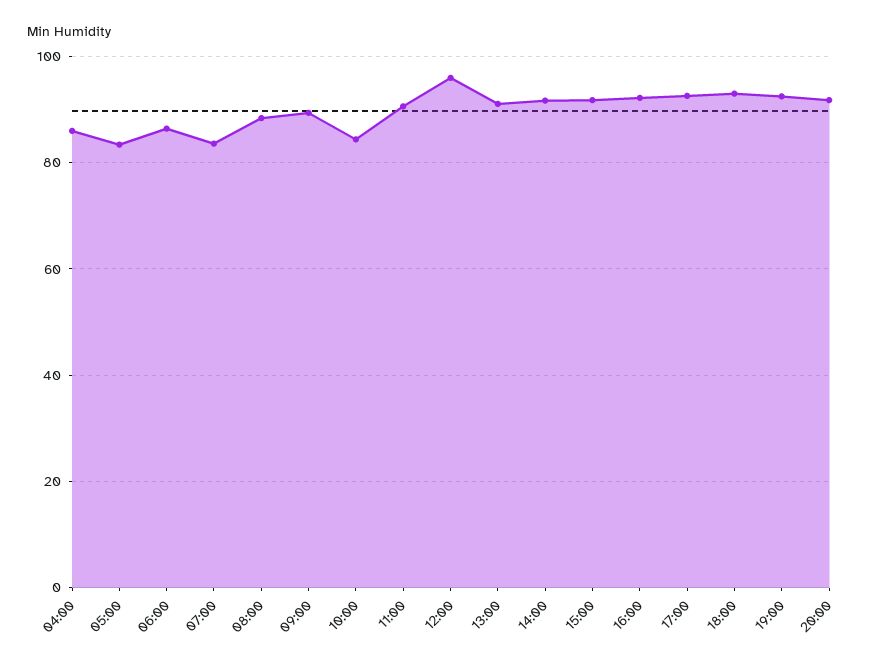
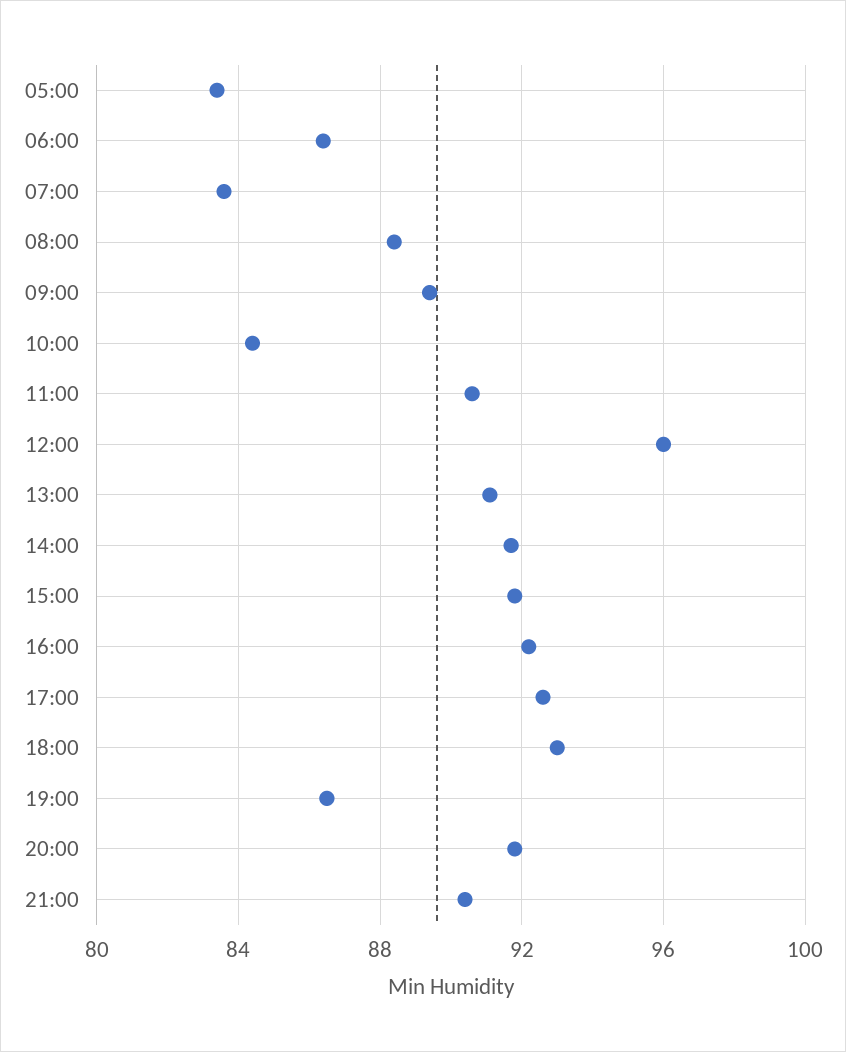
04:00: 86 -> none
19:00: 92 -> 86.5
21:00: none -> 90.5

